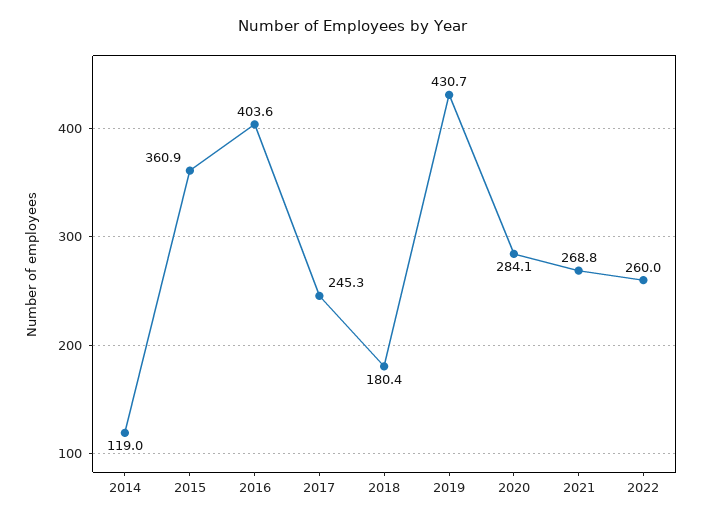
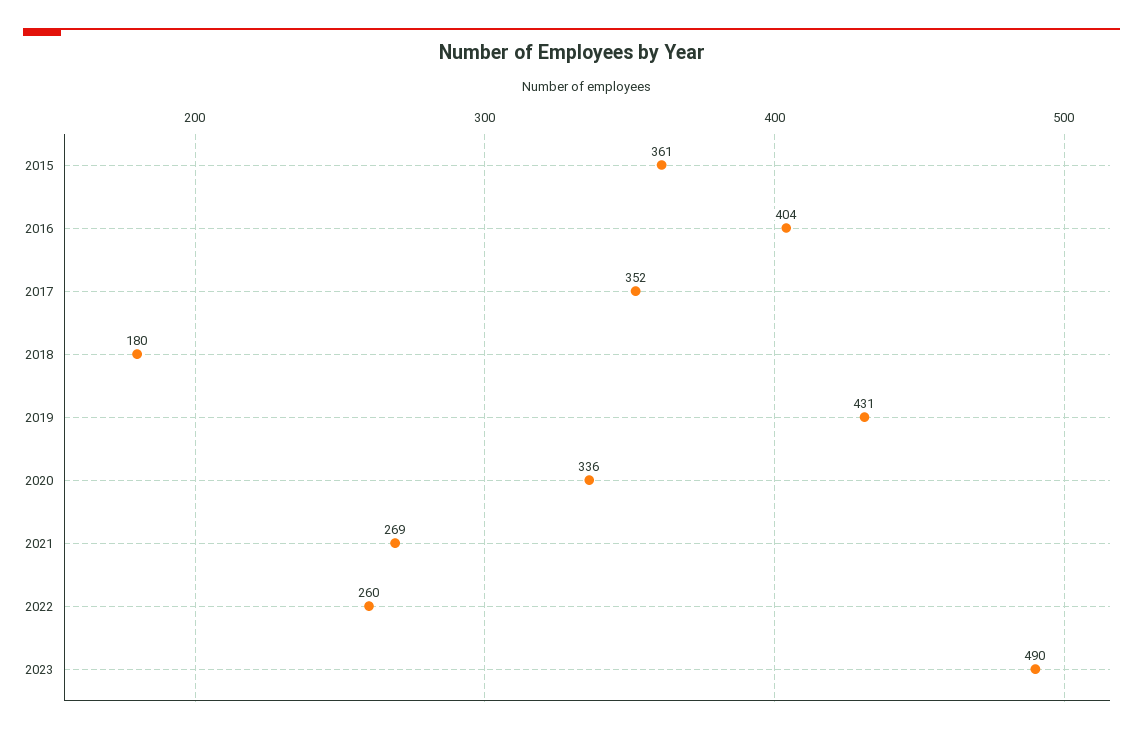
2014: 119 -> none
2017: 245.3 -> 352
2020: 284.1 -> 336
2023: none -> 490

